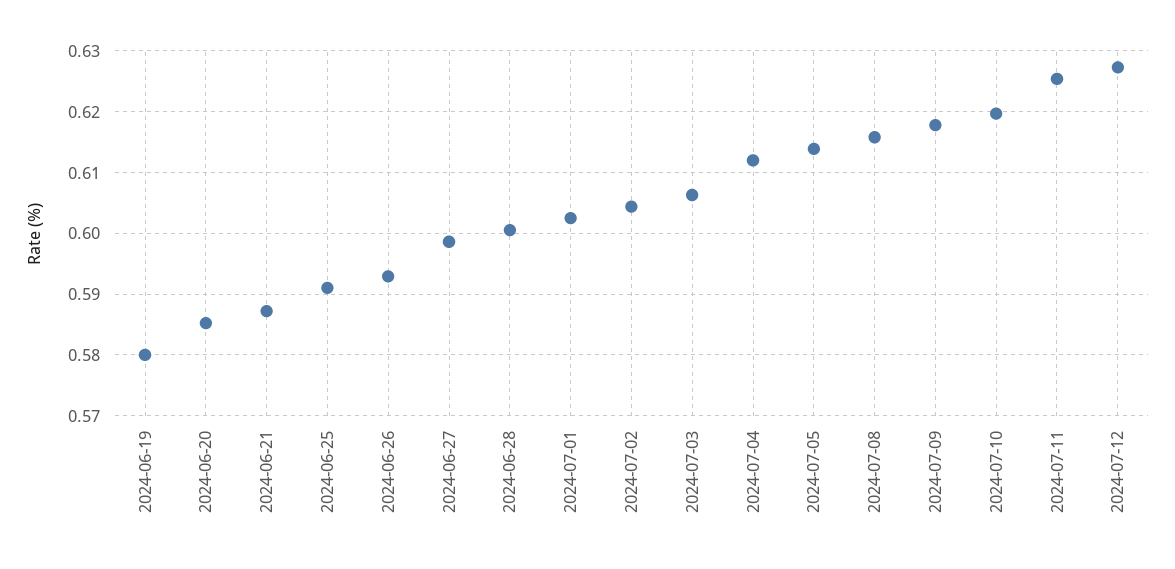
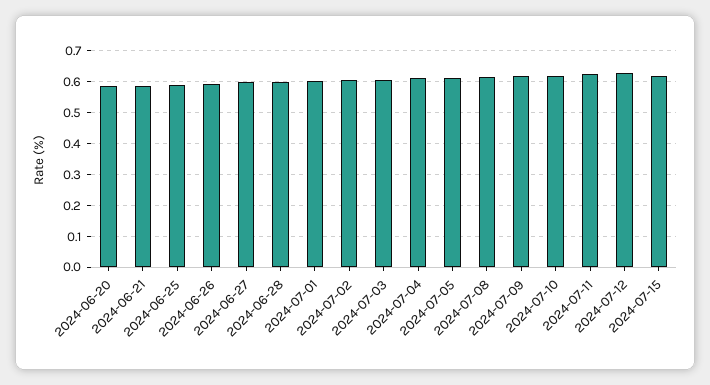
2024-06-19: 0.58 -> none
2024-07-15: none -> 0.62

